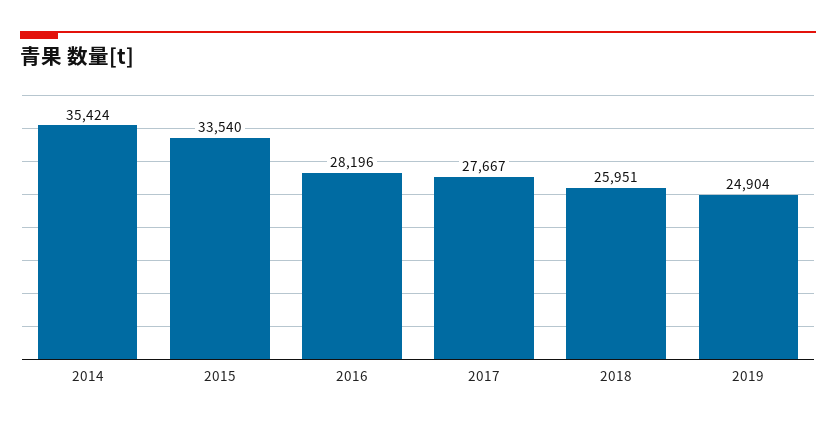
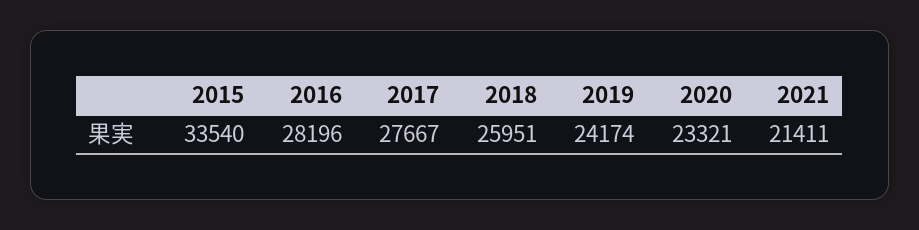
2014: 35424 -> none
2019: 24904 -> 24174
2020: none -> 23321
2021: none -> 21411

